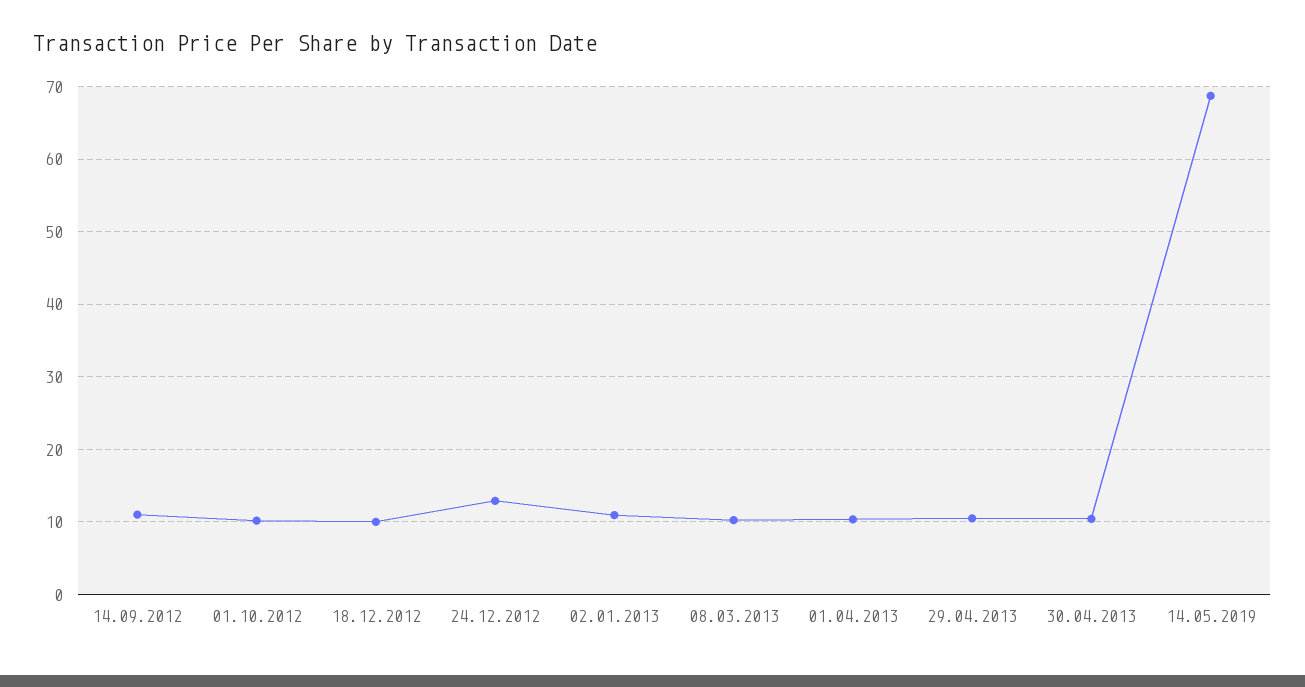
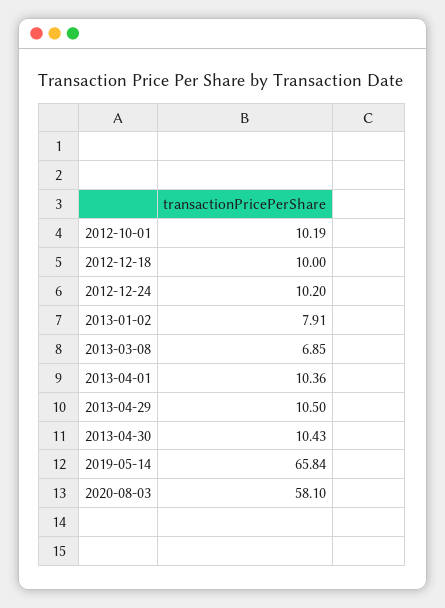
14.09.2012: 11 -> none
24.12.2012: 13 -> 10.2
02.01.2013: 11 -> 7.91
08.03.2013: 10 -> 6.85
14.05.2019: 69 -> 65.84
2020-08-03: none -> 58.1

